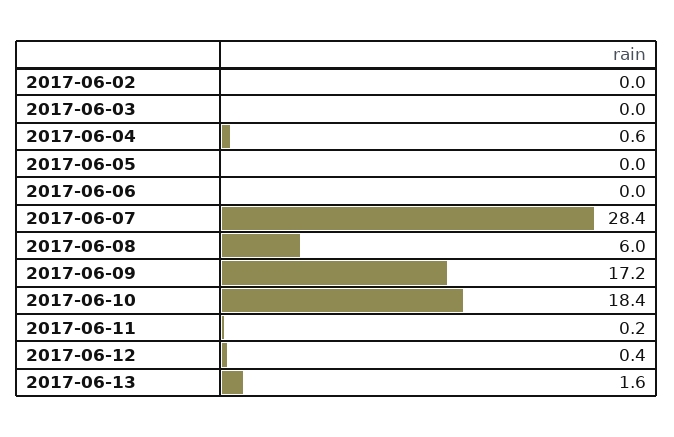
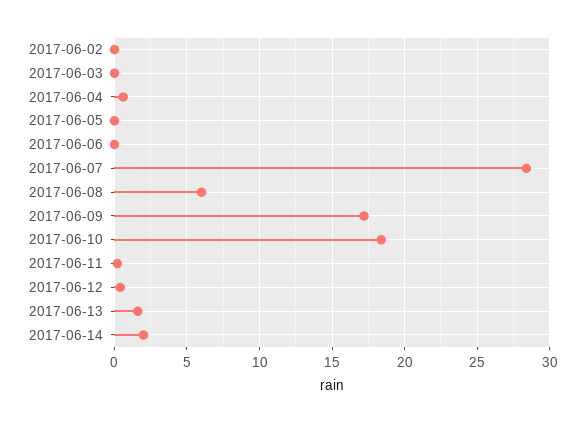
2017-06-14: none -> 2

